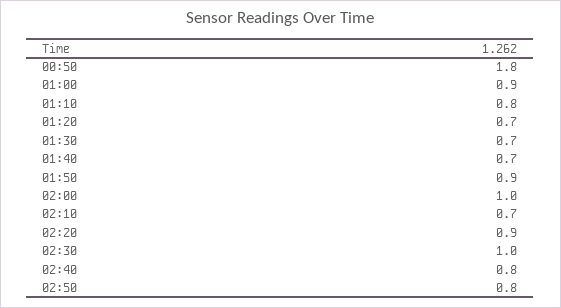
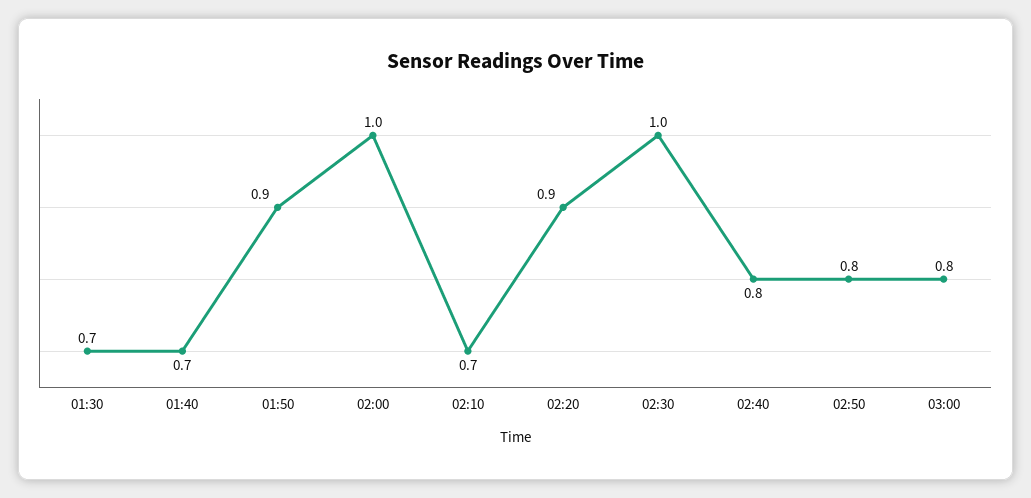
00:50: 1.8 -> none
01:00: 0.9 -> none
01:10: 0.8 -> none
01:20: 0.7 -> none
03:00: none -> 0.8

